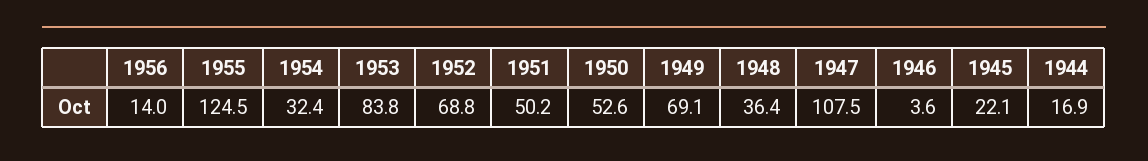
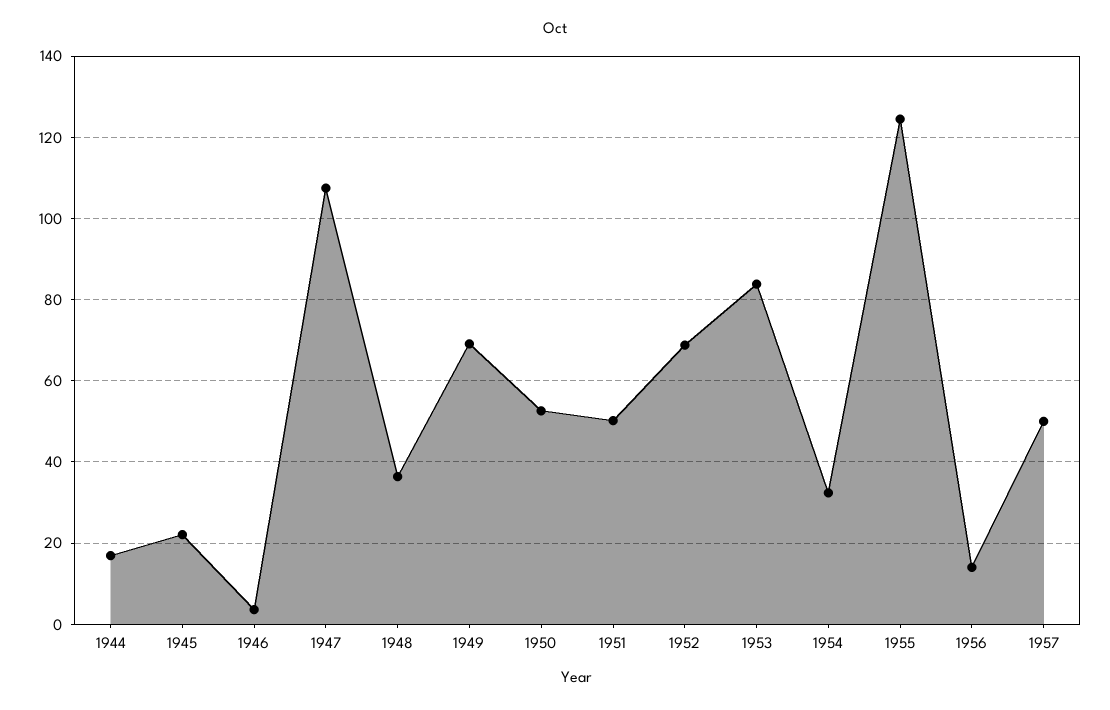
1957: none -> 50

